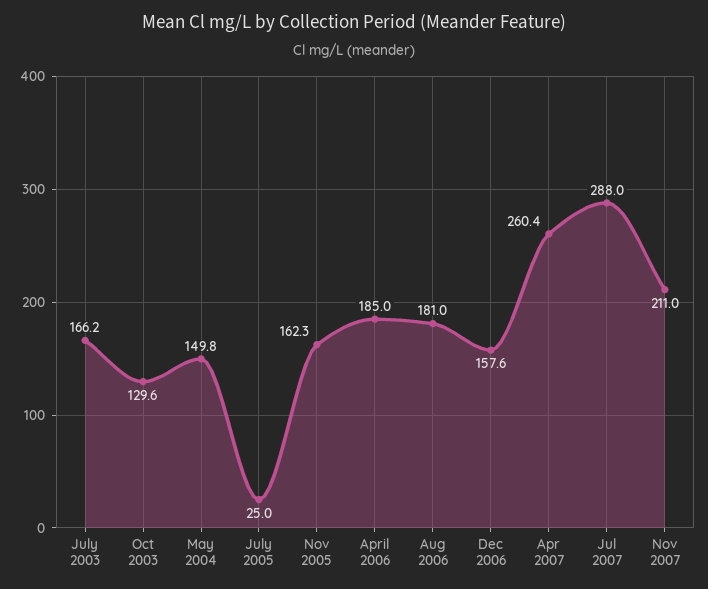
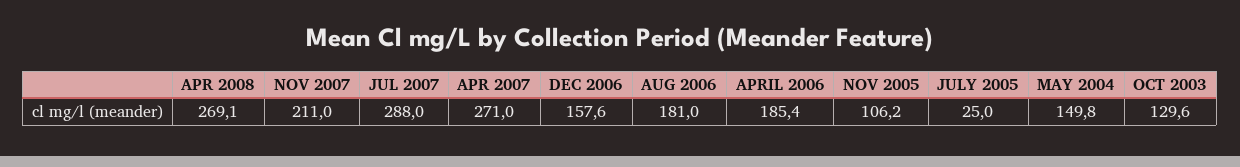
July 2003: 166.2 -> none
Nov 2005: 162.3 -> 106.2
April 2006: 185 -> 185.4
Apr 2007: 260.4 -> 271
APR 2008: none -> 269.1

